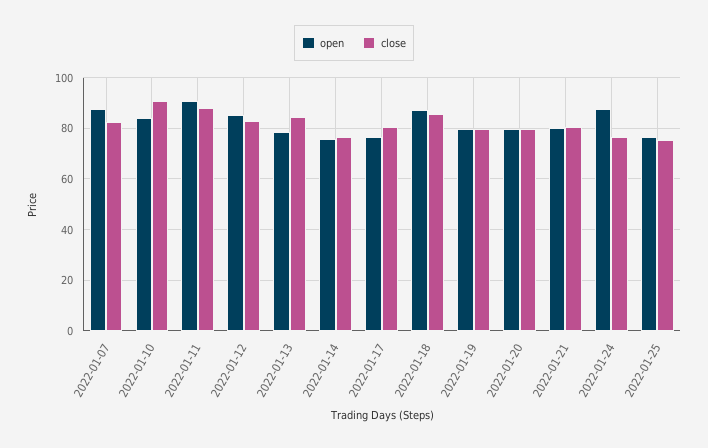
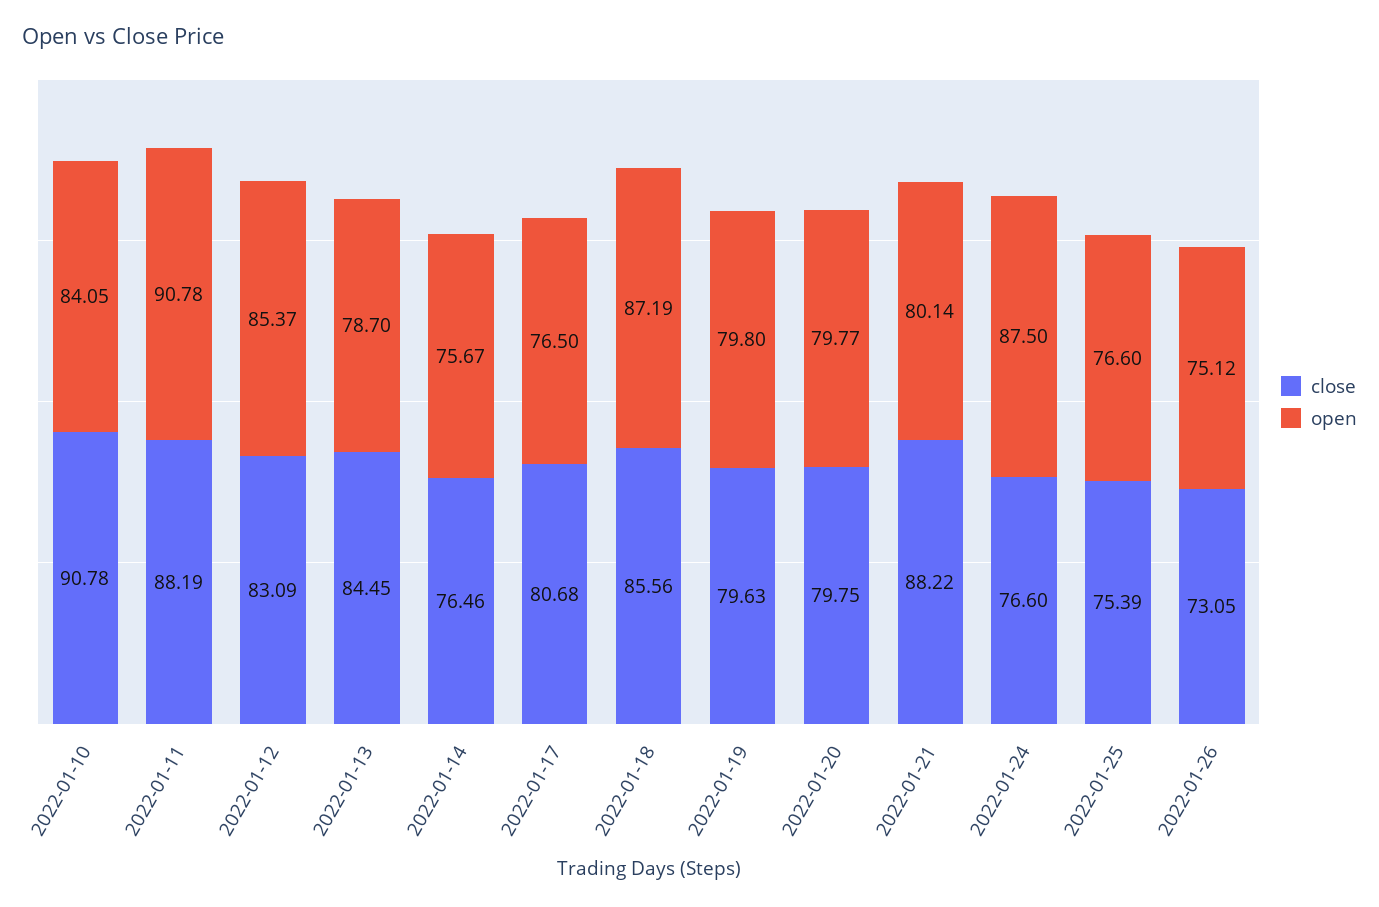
open, 2022-01-07: 87.5 -> none
close, 2022-01-07: 82.5 -> none
close, 2022-01-21: 80 -> 88.22
close, 2022-01-26: none -> 73.05
open, 2022-01-26: none -> 75.12

